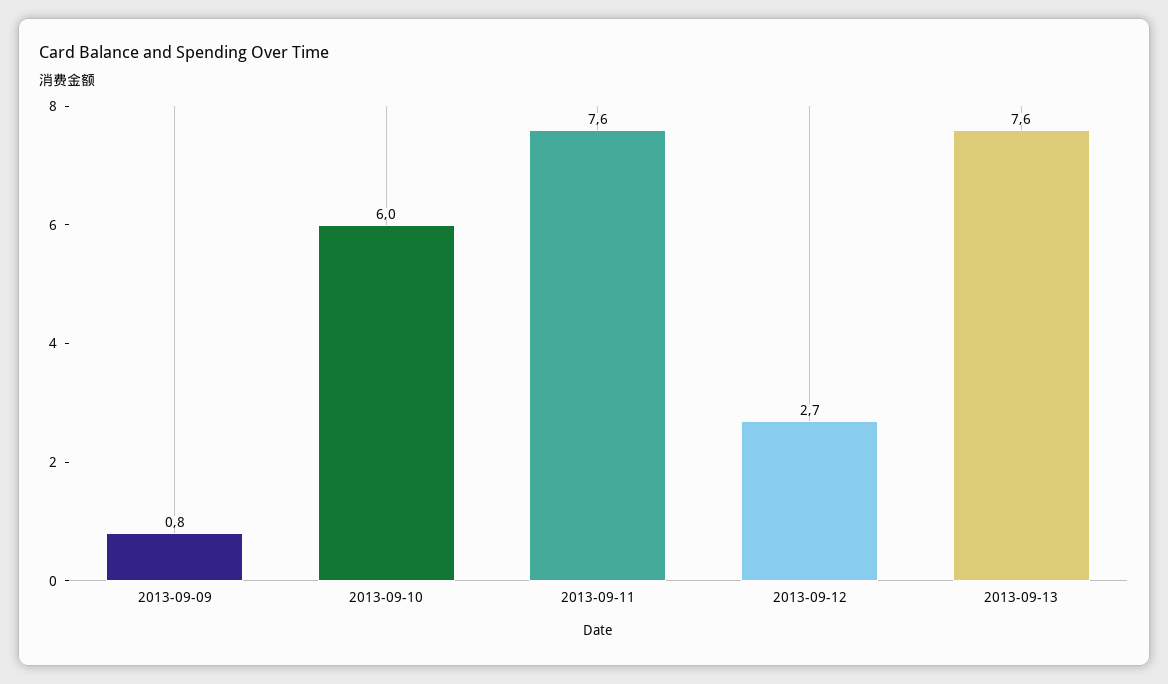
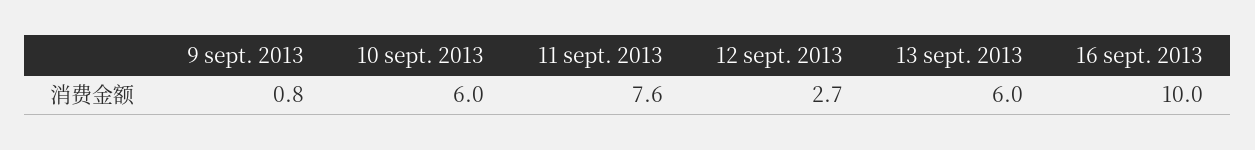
2013-09-13: 7.6 -> 6
16 sept. 2013: none -> 10

